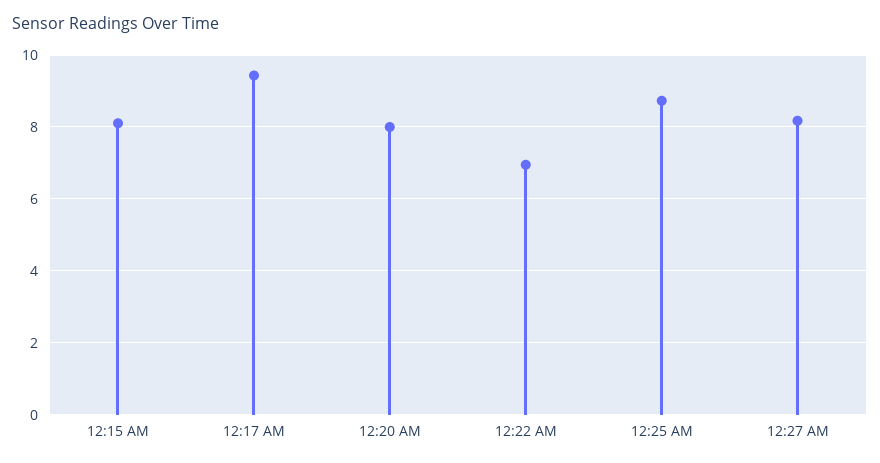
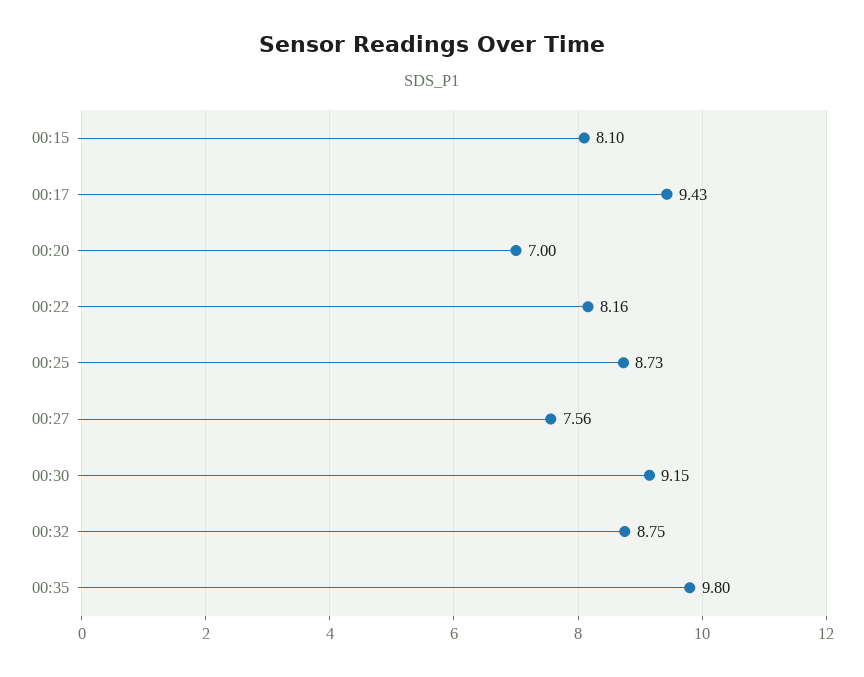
12:20 AM: 8 -> 7
12:22 AM: 7 -> 8.16
12:27 AM: 8.2 -> 7.56
00:30: none -> 9.15
00:32: none -> 8.75
00:35: none -> 9.8

